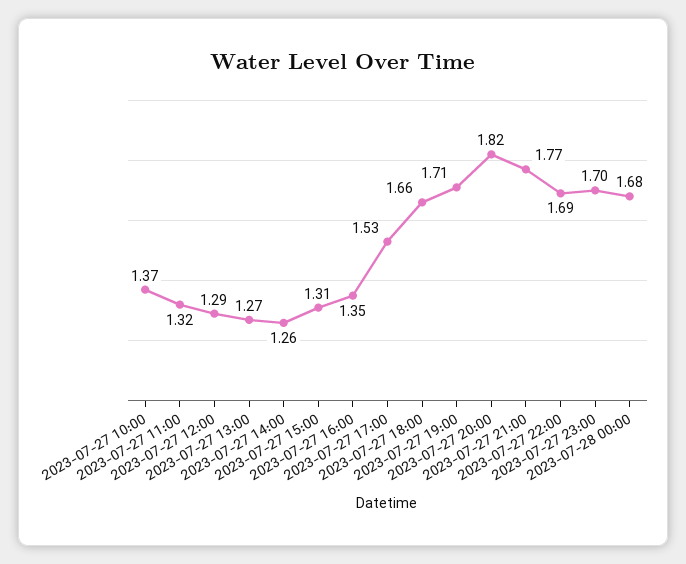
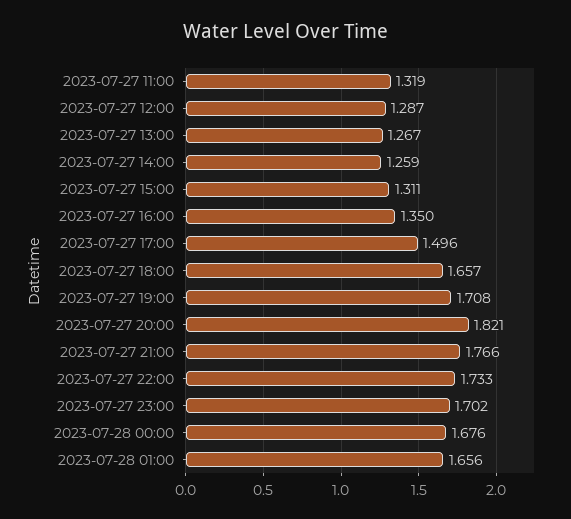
2023-07-27 10:00: 1.37 -> none
2023-07-27 17:00: 1.53 -> 1.496
2023-07-27 22:00: 1.69 -> 1.733
2023-07-28 01:00: none -> 1.656

